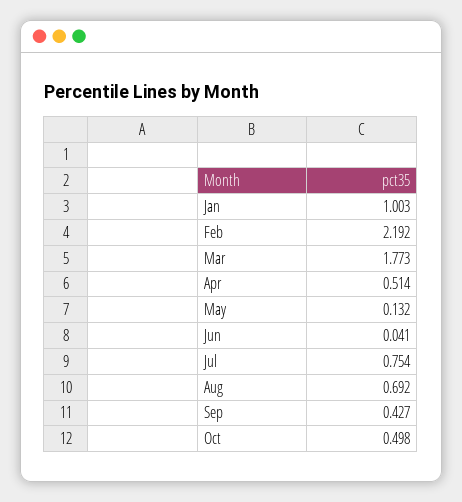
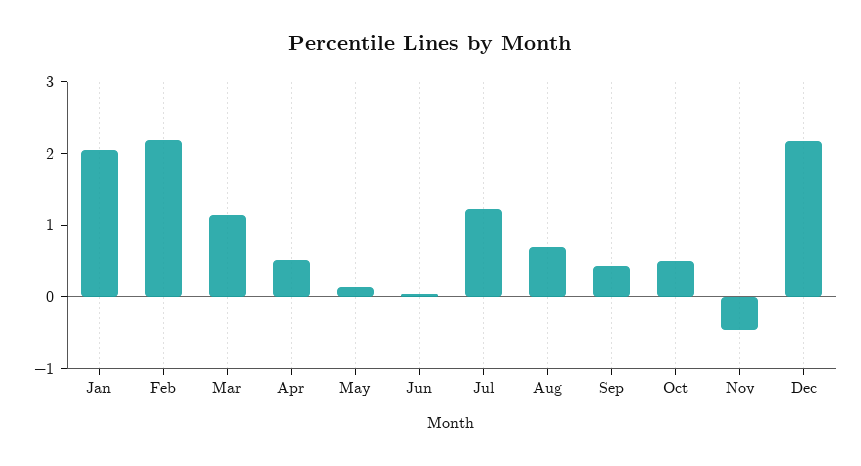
Jan: 1.003 -> 2
Mar: 1.773 -> 1.2
Jul: 0.754 -> 1.2
Nov: none -> -0.4
Dec: none -> 2.2

